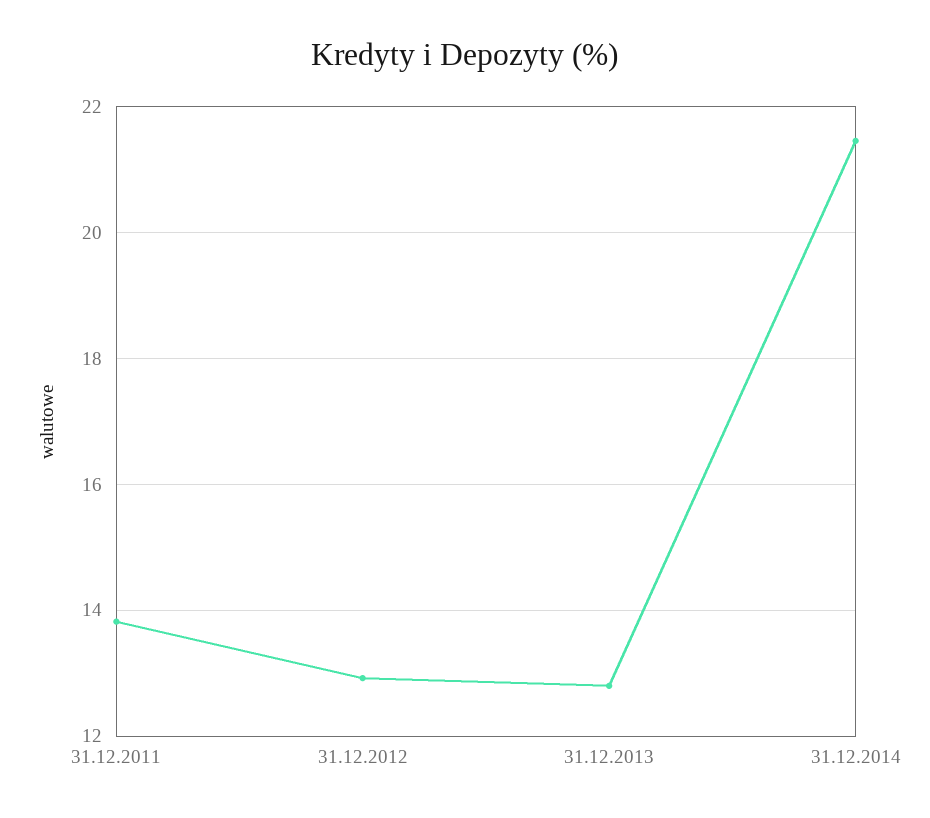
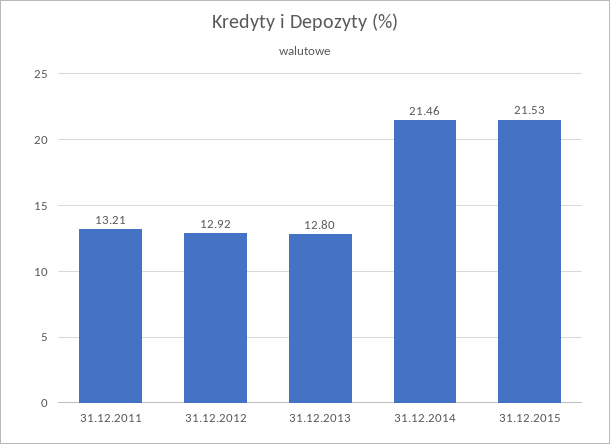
31.12.2011: 13.8 -> 13.21
31.12.2015: none -> 21.53

